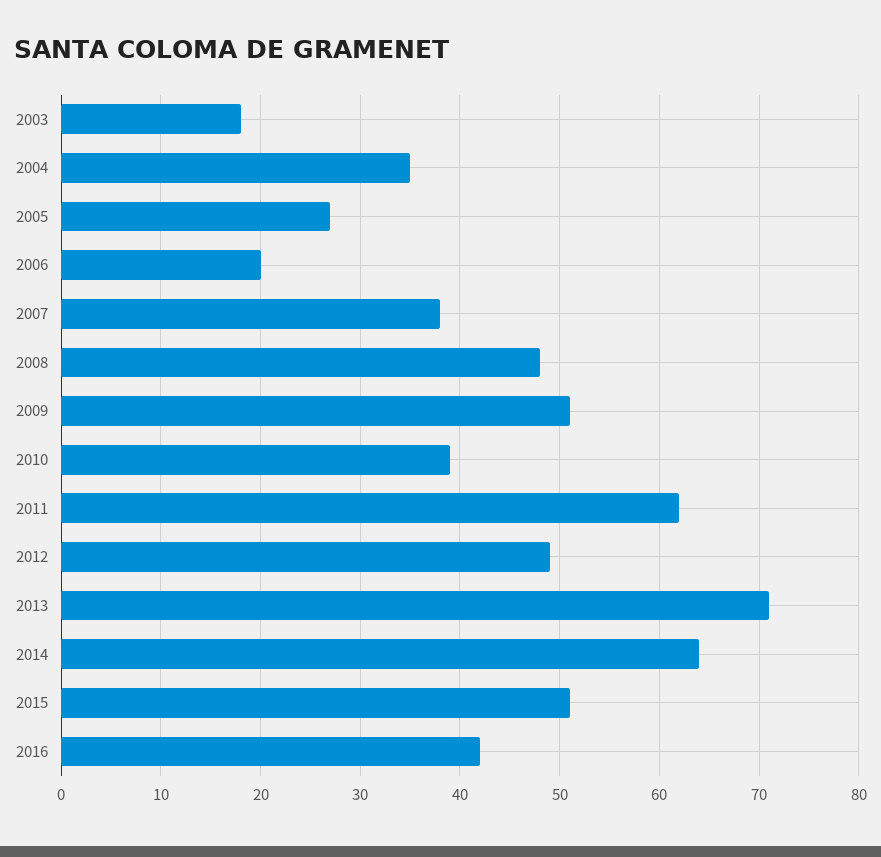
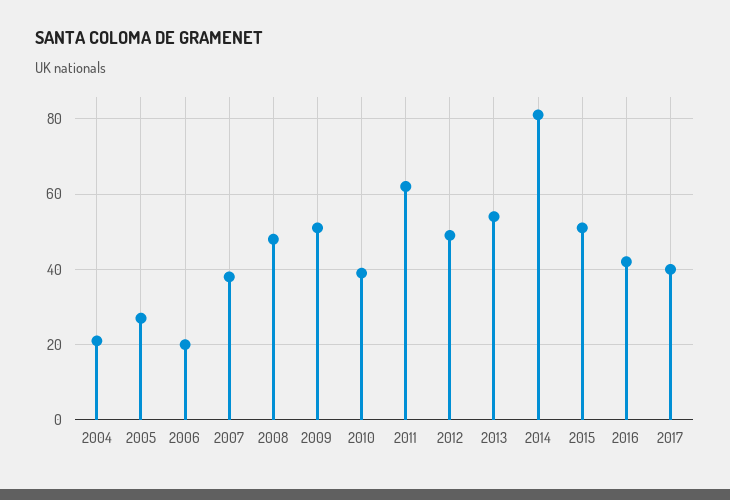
2003: 18 -> none
2004: 35 -> 20
2013: 71 -> 55
2014: 64 -> 80
2017: none -> 40

